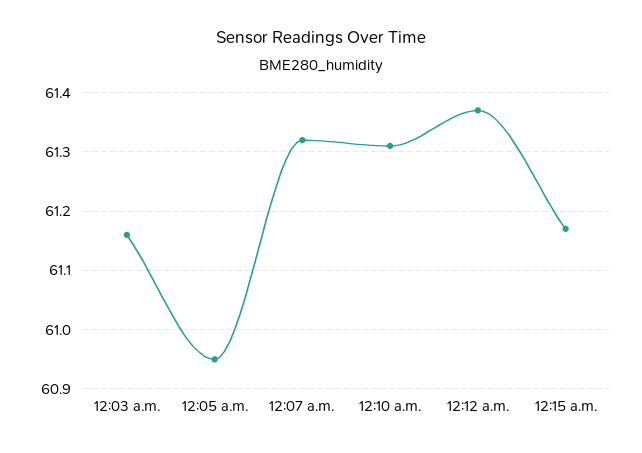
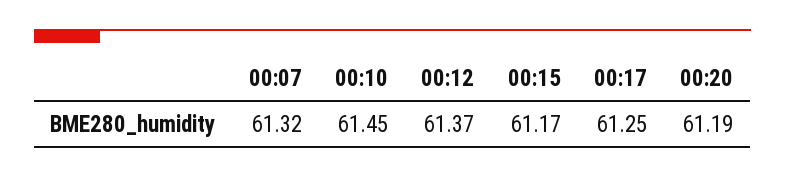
12:03 a.m.: 61.15 -> none
12:05 a.m.: 60.95 -> none
12:10 a.m.: 61.3 -> 61.45
00:17: none -> 61.25
00:20: none -> 61.19

